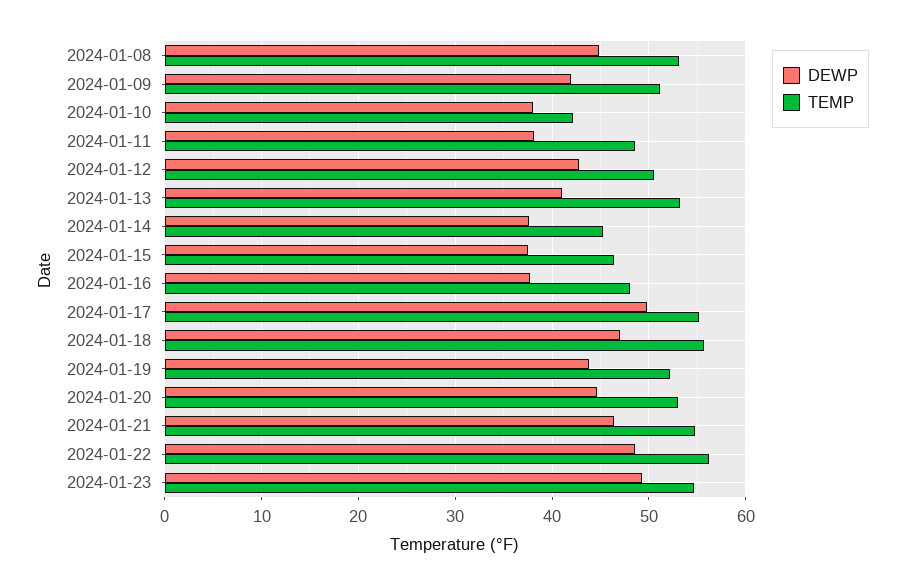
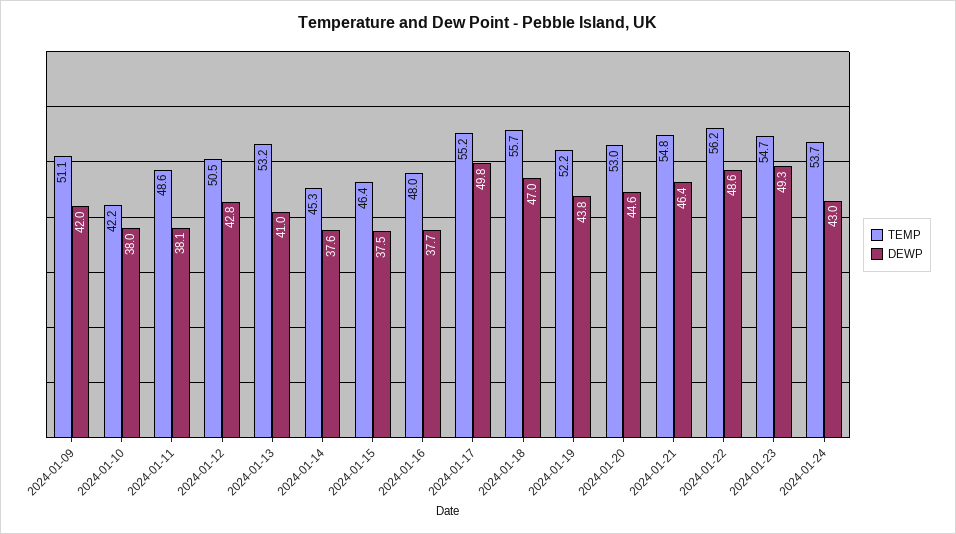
DEWP, 2024-01-08: 45 -> none
TEMP, 2024-01-08: 53 -> none
TEMP, 2024-01-24: none -> 53.7
DEWP, 2024-01-24: none -> 43

